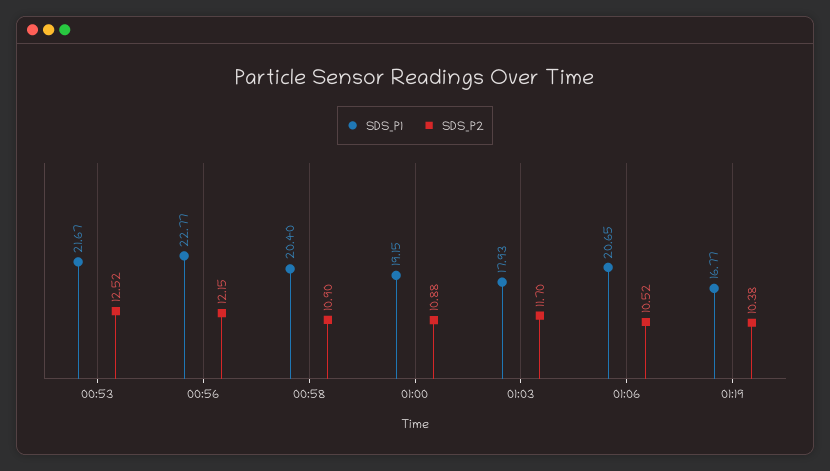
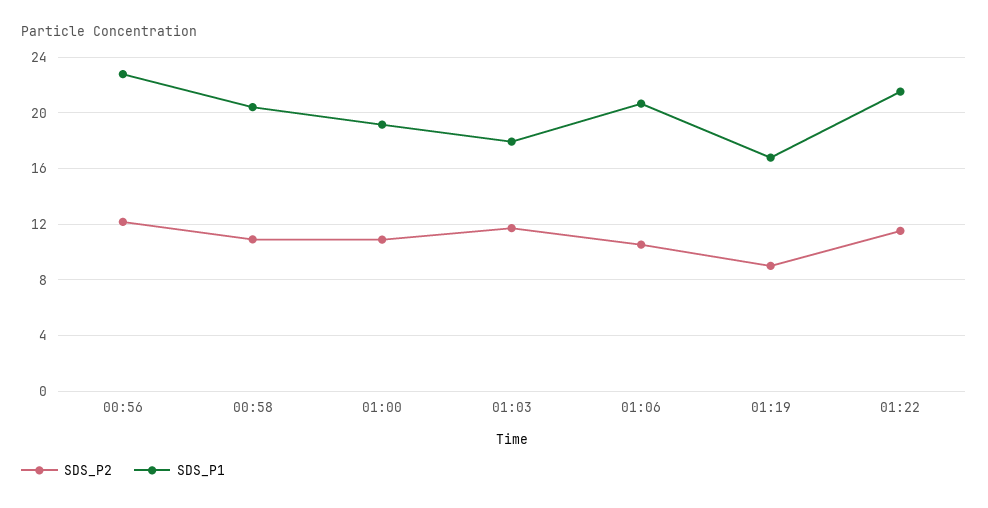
SDS_P1, 00:53: 21.67 -> none
SDS_P2, 00:53: 12.52 -> none
SDS_P2, 01:19: 10.38 -> 9
SDS_P2, 01:22: none -> 11.5
SDS_P1, 01:22: none -> 21.5

